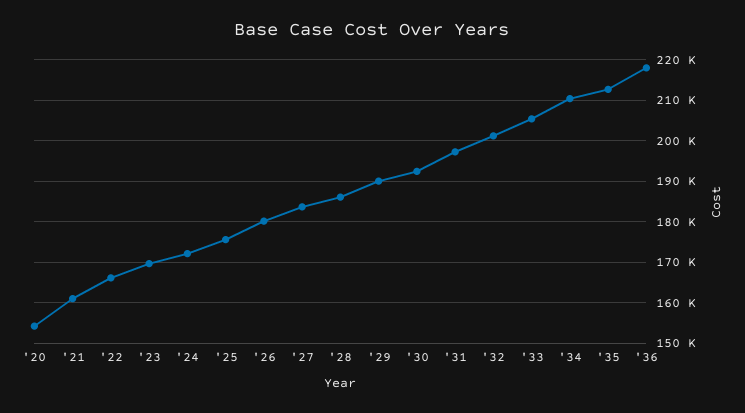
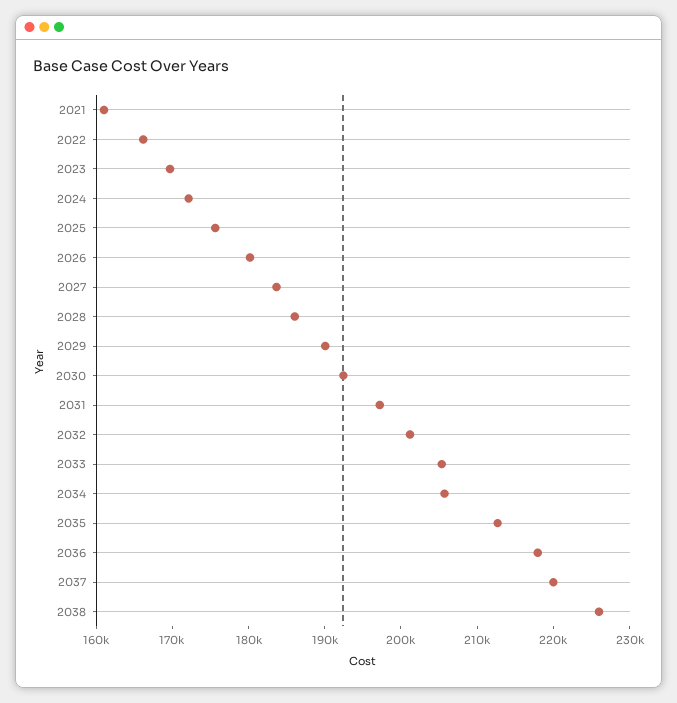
'20: 154000 -> none
'34: 210000 -> 206000
2037: none -> 220000
2038: none -> 226000

